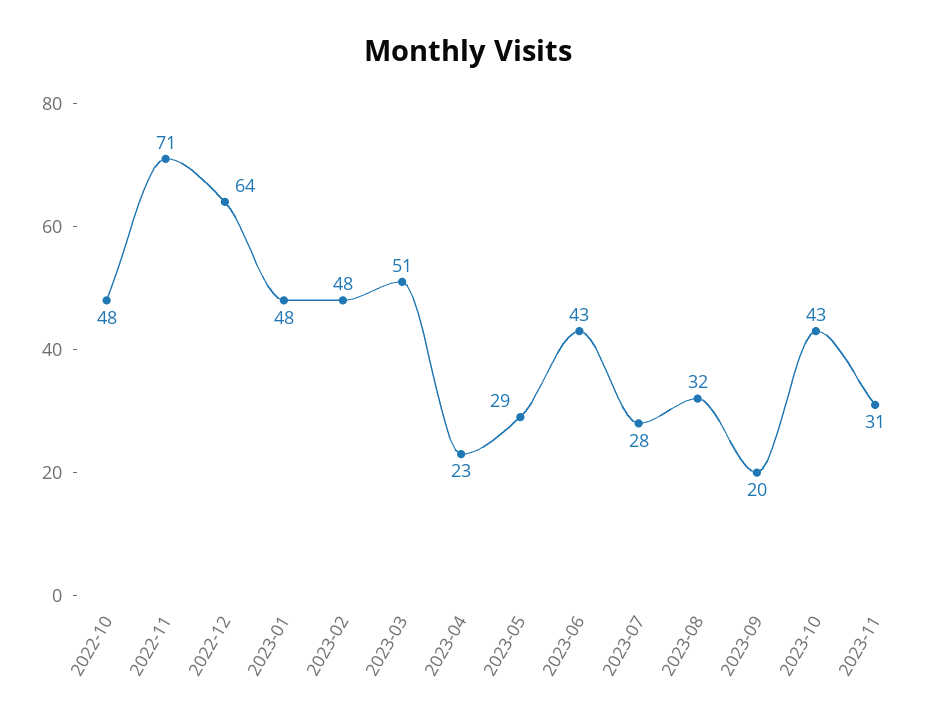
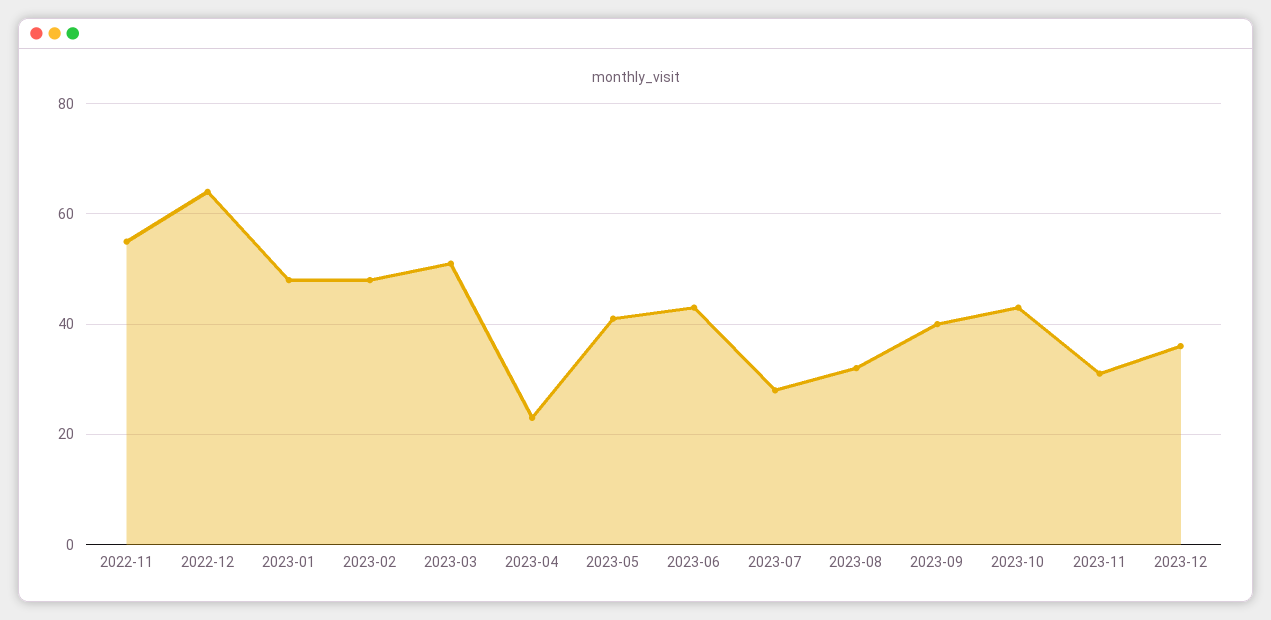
2022-10: 48 -> none
2022-11: 71 -> 55
2023-05: 29 -> 40
2023-09: 20 -> 40
2023-12: none -> 35

